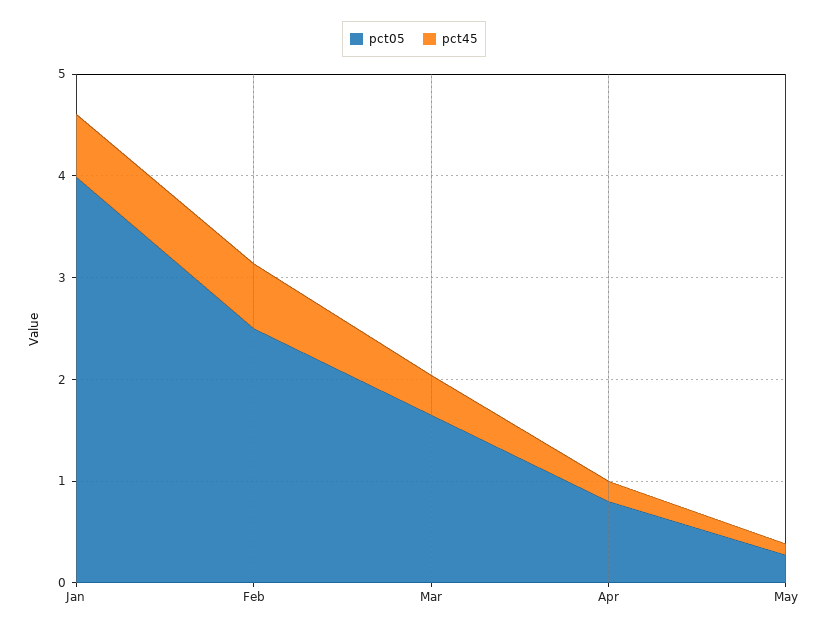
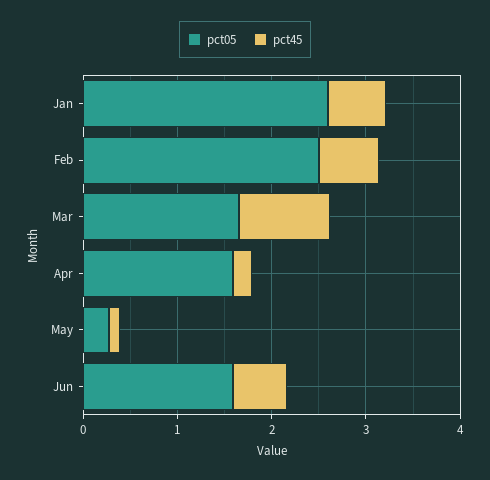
pct05, Jan: 4 -> 2.6
pct45, Mar: 0.4 -> 1
pct05, Apr: 0.8 -> 1.6
pct05, Jun: none -> 1.6
pct45, Jun: none -> 0.6

